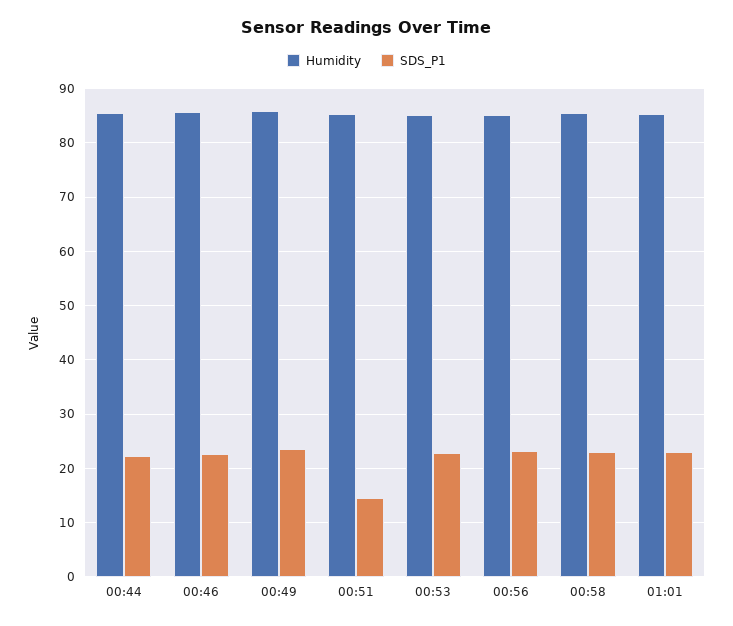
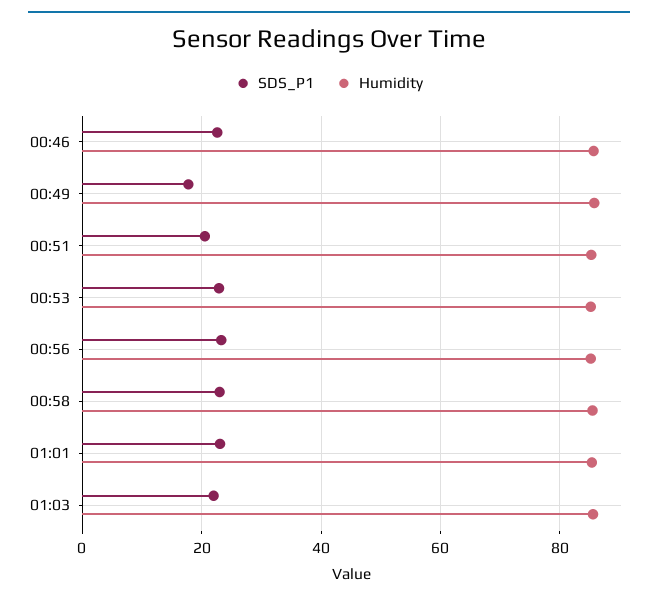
Humidity, 00:44: 86 -> none
SDS_P1, 00:44: 22 -> none
SDS_P1, 00:49: 24 -> 18
SDS_P1, 00:51: 14 -> 20
SDS_P1, 01:03: none -> 22
Humidity, 01:03: none -> 86

